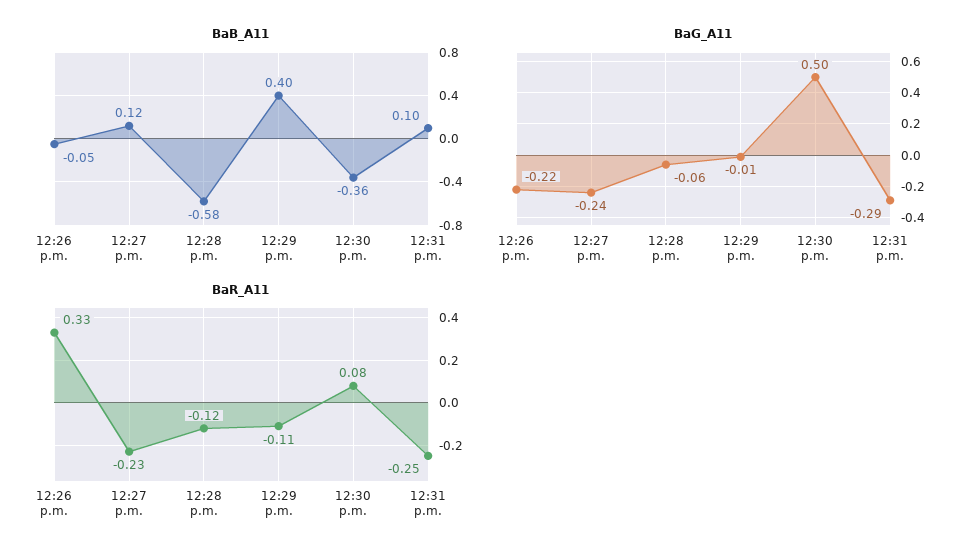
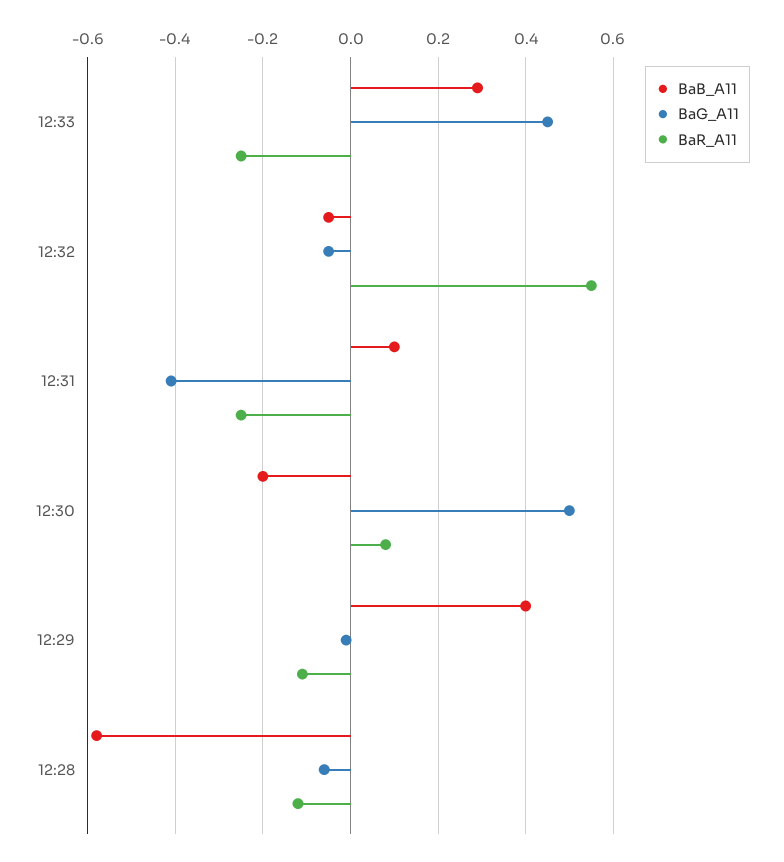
BaB_A11, 12:26 p.m.: -0.05 -> none
BaB_A11, 12:27 p.m.: 0.12 -> none
BaB_A11, 12:30 p.m.: -0.36 -> -0.2
BaG_A11, 12:26 p.m.: -0.22 -> none
BaG_A11, 12:27 p.m.: -0.24 -> none
BaG_A11, 12:31 p.m.: -0.29 -> -0.4
BaR_A11, 12:26 p.m.: 0.33 -> none
BaR_A11, 12:27 p.m.: -0.23 -> none
BaB_A11, 12:33: none -> 0.3
BaG_A11, 12:33: none -> 0.45
BaR_A11, 12:33: none -> -0.25
BaB_A11, 12:32: none -> -0.05
BaG_A11, 12:32: none -> -0.05
BaR_A11, 12:32: none -> 0.55

